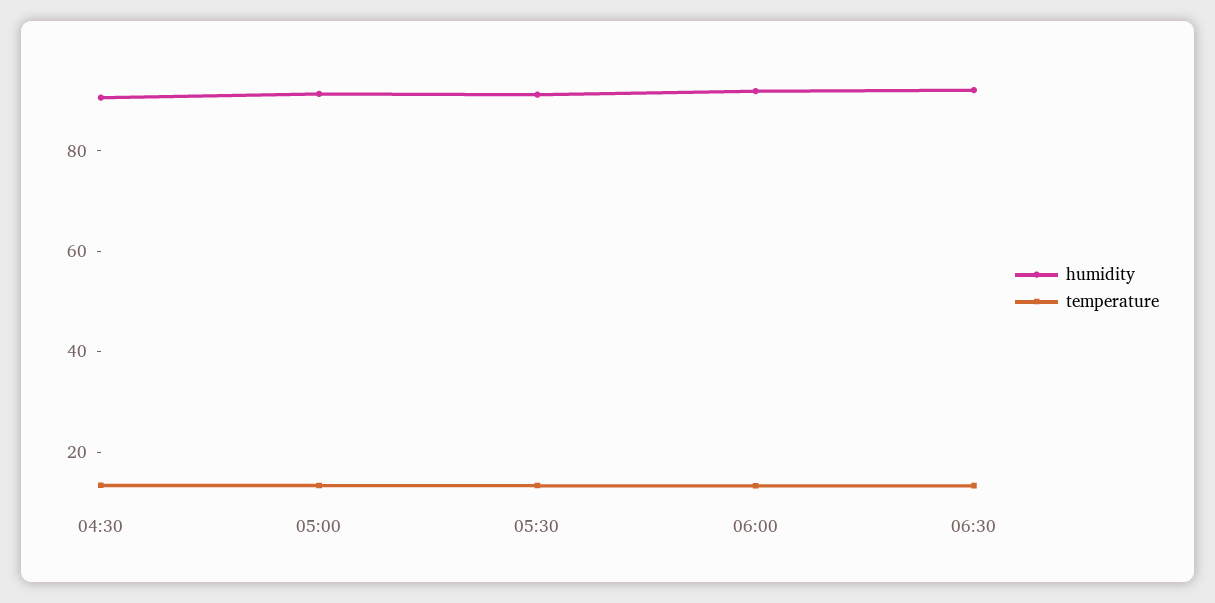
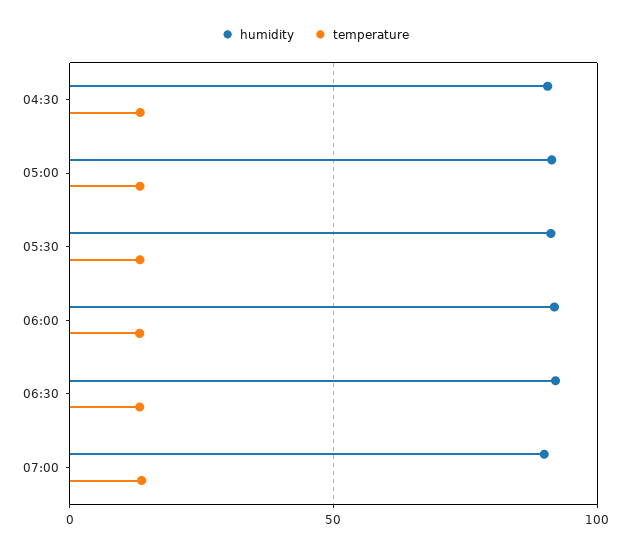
humidity, 07:00: none -> 90
temperature, 07:00: none -> 15

